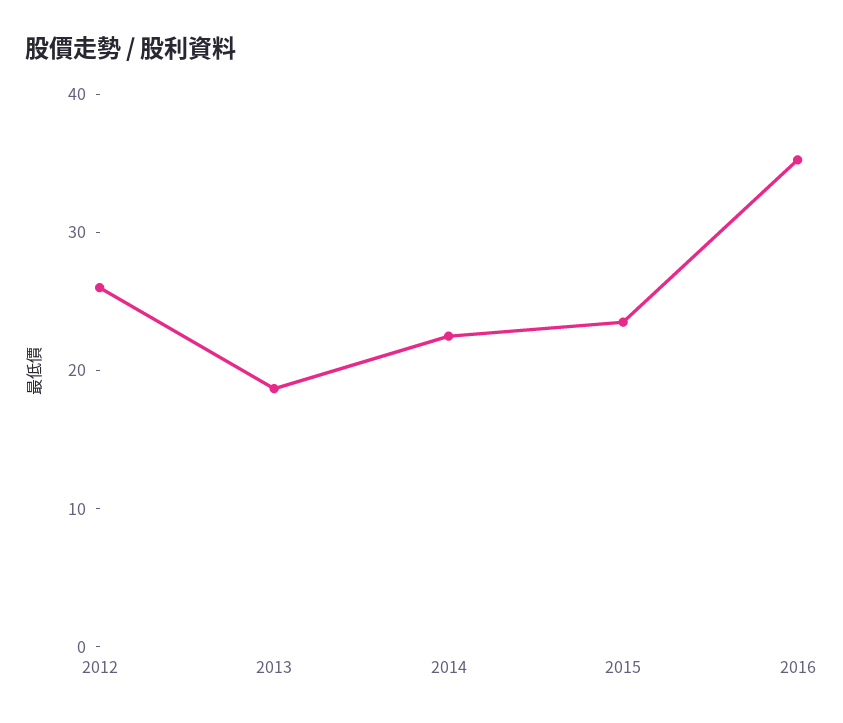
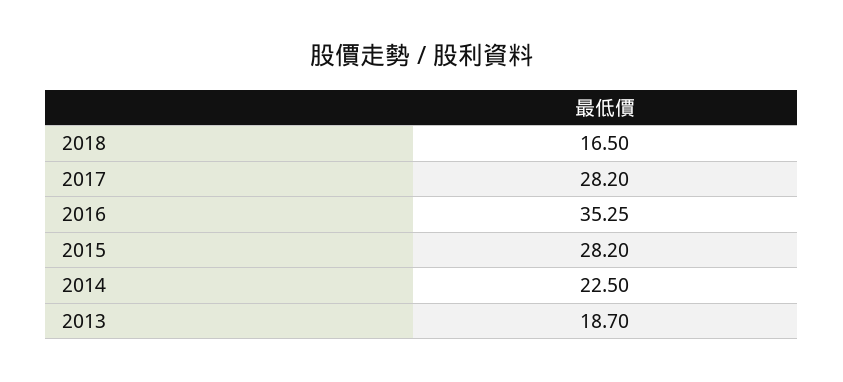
2012: 26 -> none
2015: 24 -> 28.2
2018: none -> 16.5
2017: none -> 28.2

